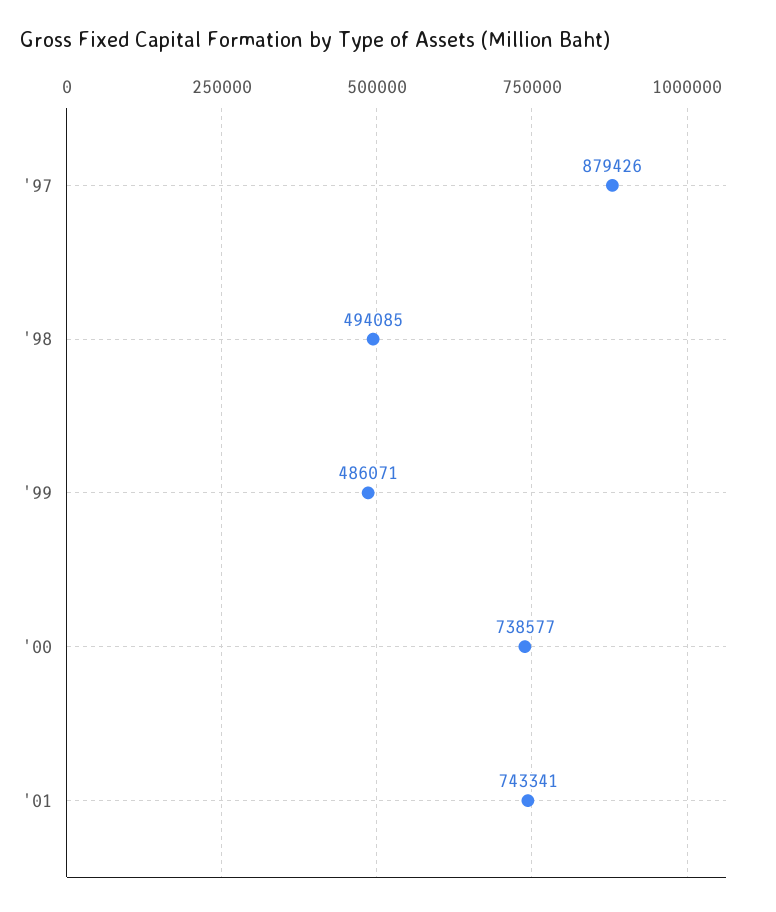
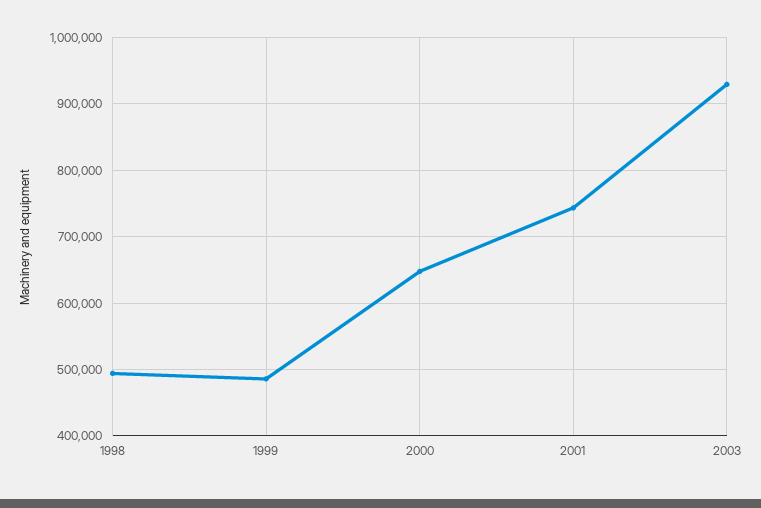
'97: 879426 -> none
'00: 738577 -> 650000
2003: none -> 930000

